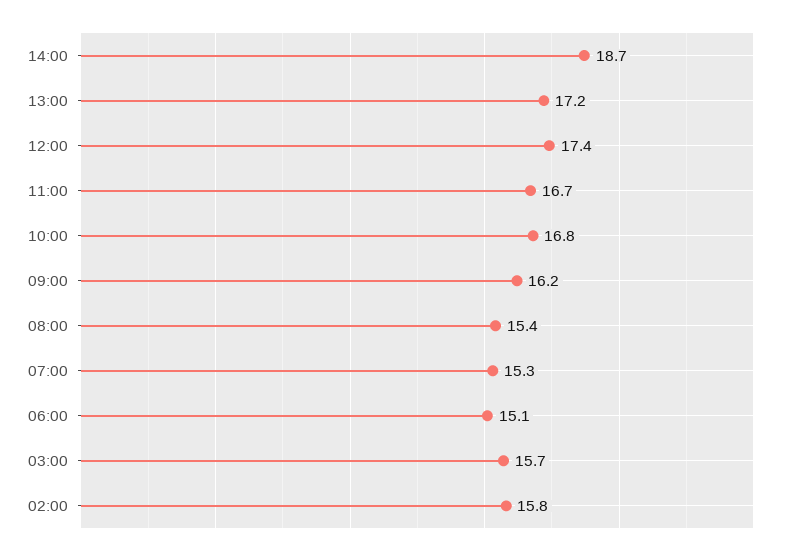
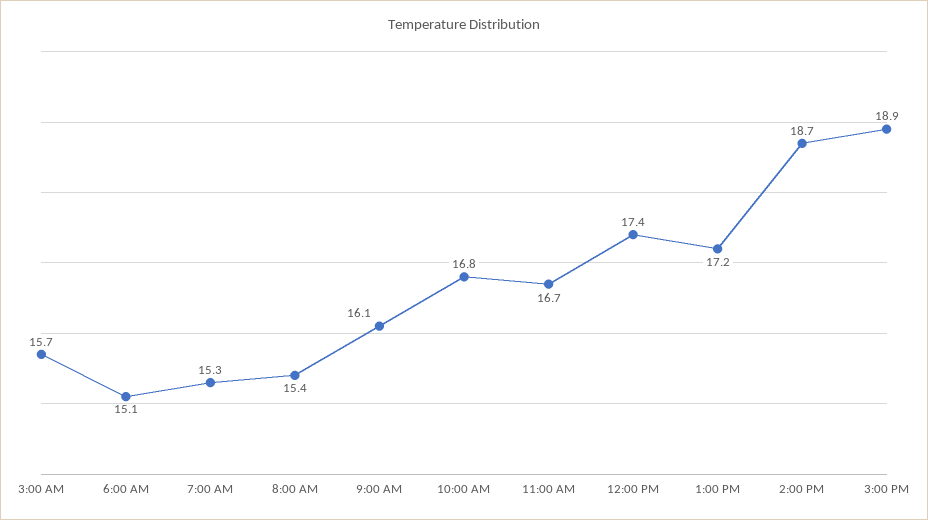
09:00: 16.2 -> 16.1
02:00: 15.8 -> none
3:00 PM: none -> 18.9

